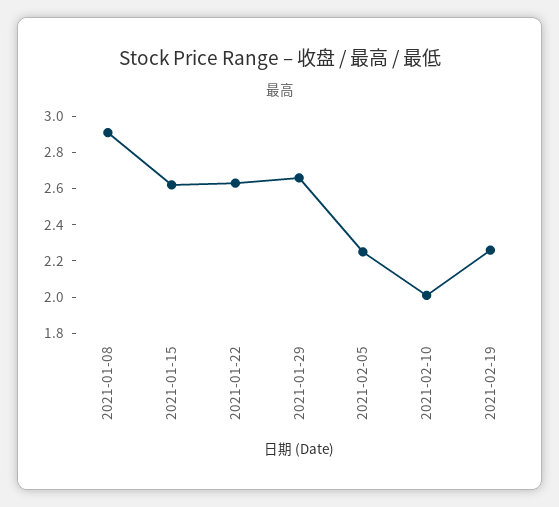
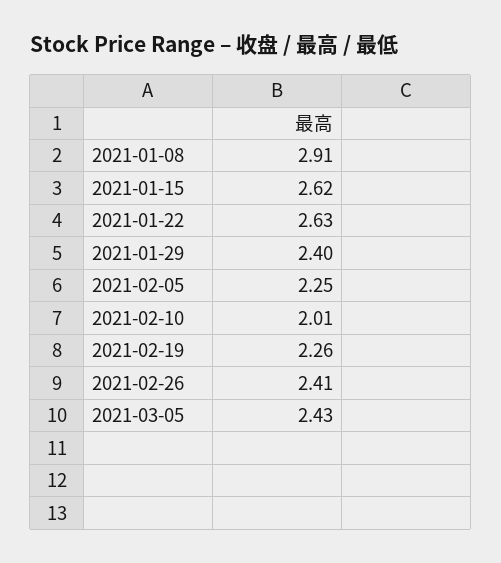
2021-01-29: 2.65 -> 2.4
2021-02-26: none -> 2.41
2021-03-05: none -> 2.43

